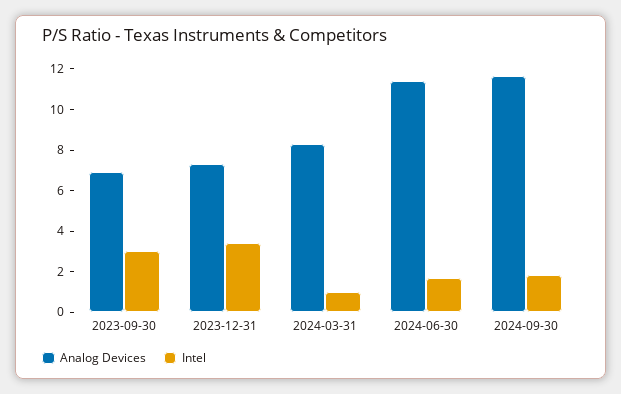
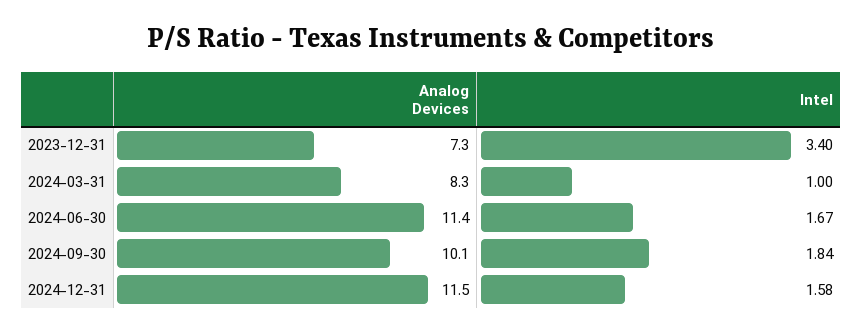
Analog Devices, 2023-09-30: 7 -> none
Intel, 2023-09-30: 3 -> none
Analog Devices, 2024-09-30: 11.5 -> 10.1
Analog Devices, 2024-12-31: none -> 11.5
Intel, 2024-12-31: none -> 1.58

